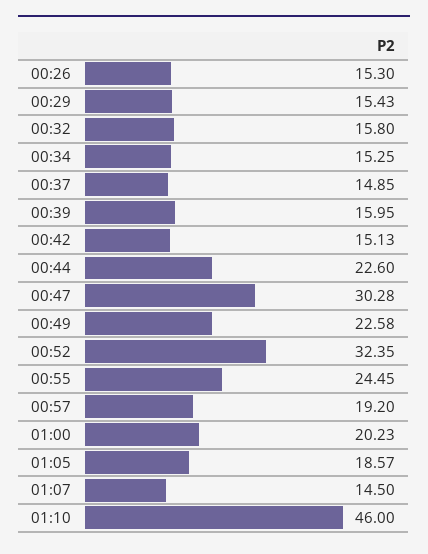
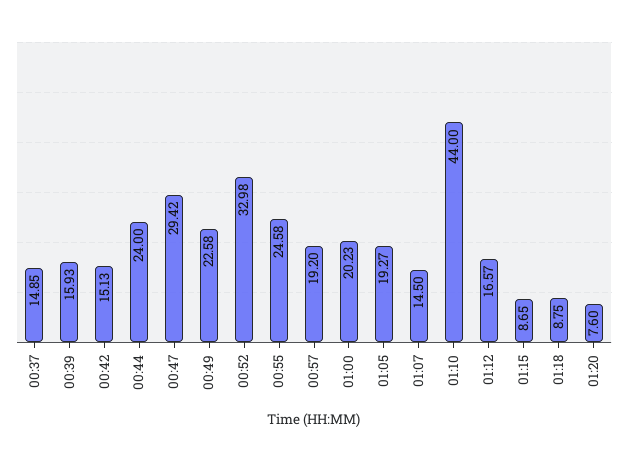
00:26: 15.3 -> none
00:29: 15.43 -> none
00:32: 15.8 -> none
00:34: 15.25 -> none
00:39: 15.95 -> 15.93
00:44: 22.6 -> 24
00:47: 30.28 -> 29.42
00:52: 32.35 -> 32.98
00:55: 24.45 -> 24.58
01:05: 18.57 -> 19.27
01:10: 46 -> 44
01:12: none -> 16.57
01:15: none -> 8.65
01:18: none -> 8.75
01:20: none -> 7.6

